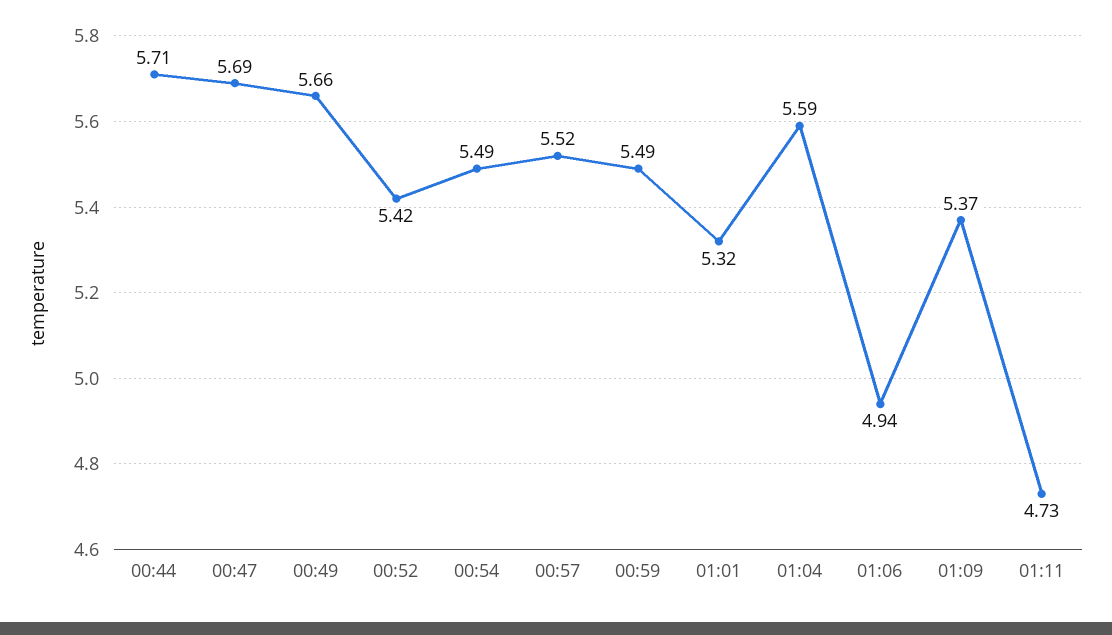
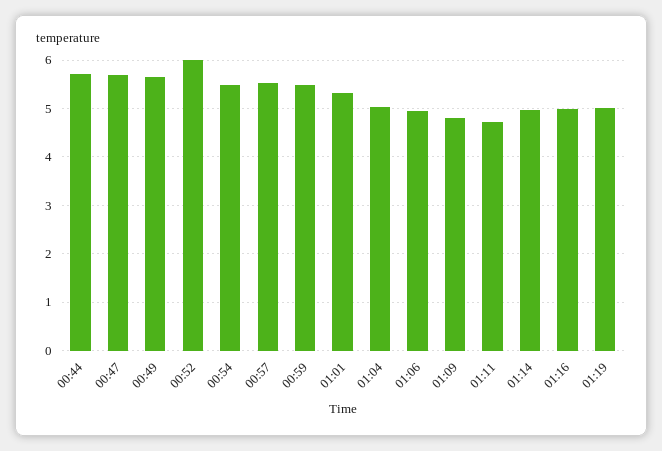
00:52: 5.42 -> 6
01:04: 5.59 -> 5
01:09: 5.37 -> 4.8
01:14: none -> 5
01:16: none -> 5
01:19: none -> 5

